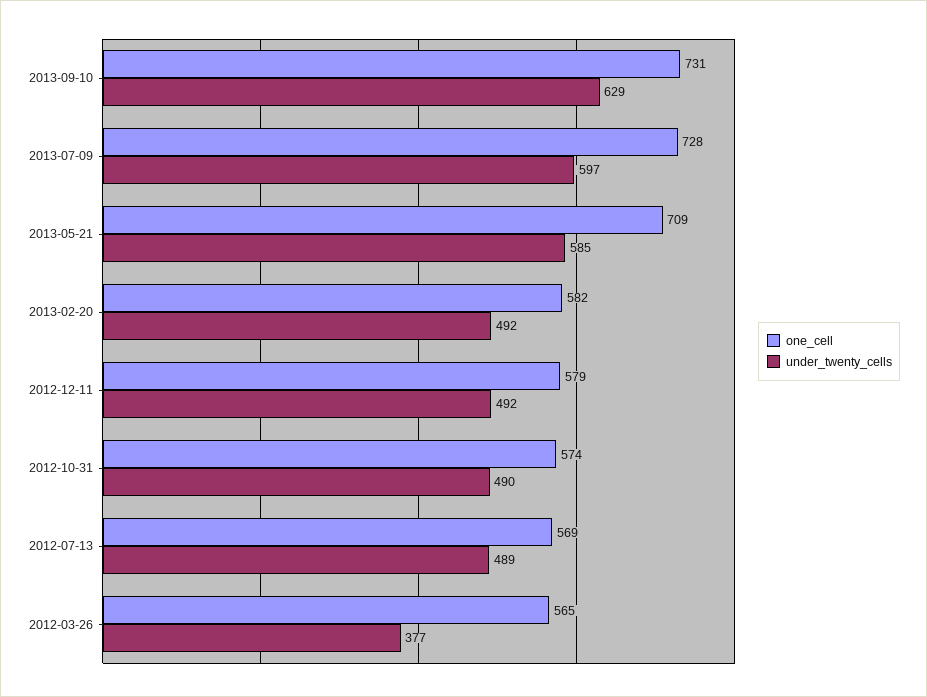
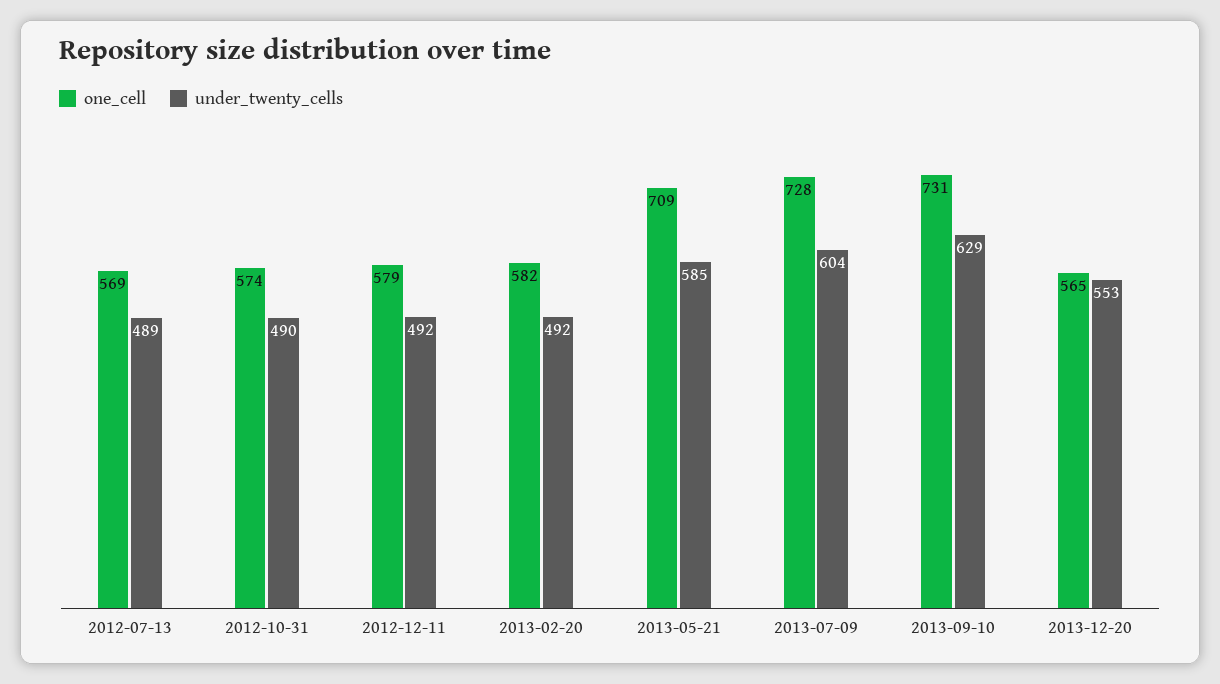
under_twenty_cells, 2013-07-09: 597 -> 604
one_cell, 2012-03-26: 565 -> none
under_twenty_cells, 2012-03-26: 377 -> none
one_cell, 2013-12-20: none -> 565
under_twenty_cells, 2013-12-20: none -> 553

